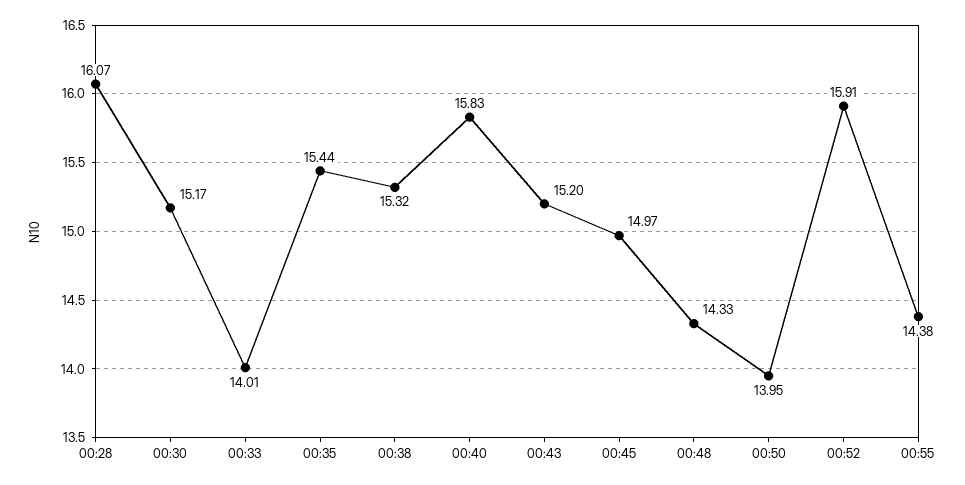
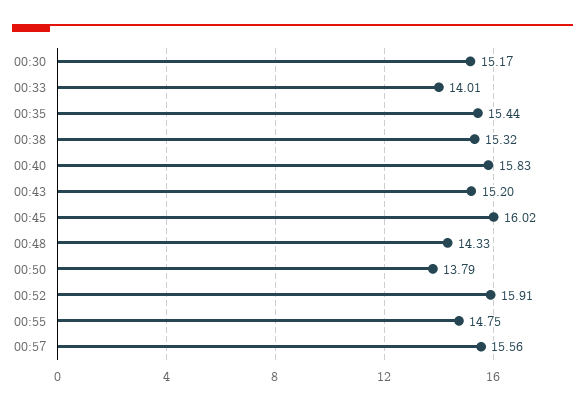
00:28: 16.07 -> none
00:45: 14.97 -> 16.02
00:50: 13.95 -> 13.79
00:55: 14.38 -> 14.75
00:57: none -> 15.56

